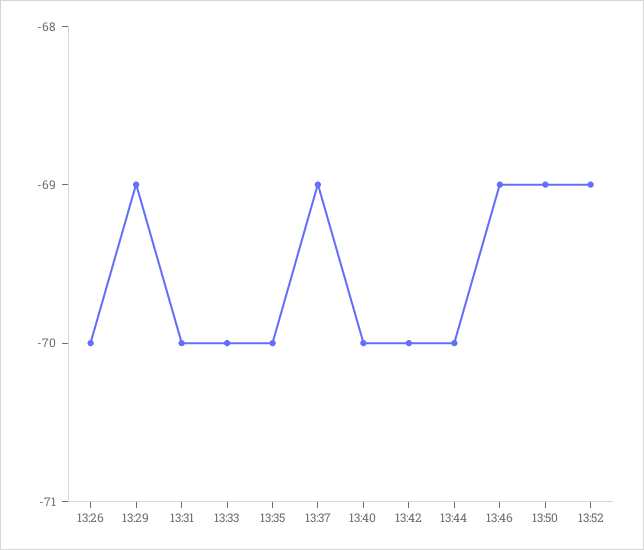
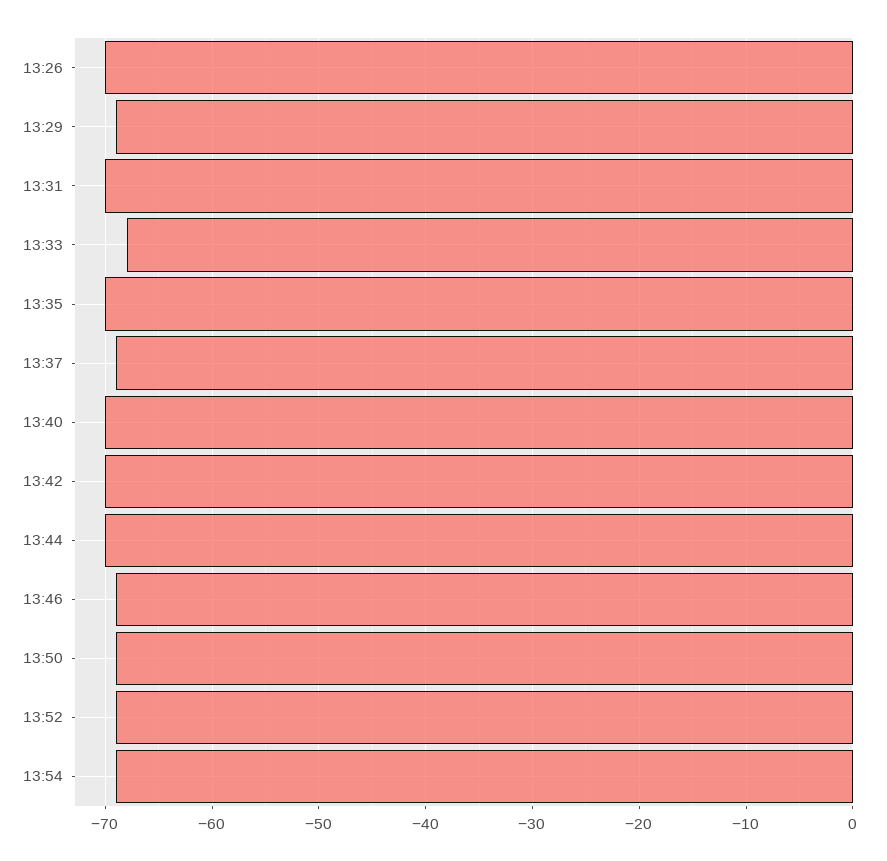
13:33: -70 -> -68
13:54: none -> -69

